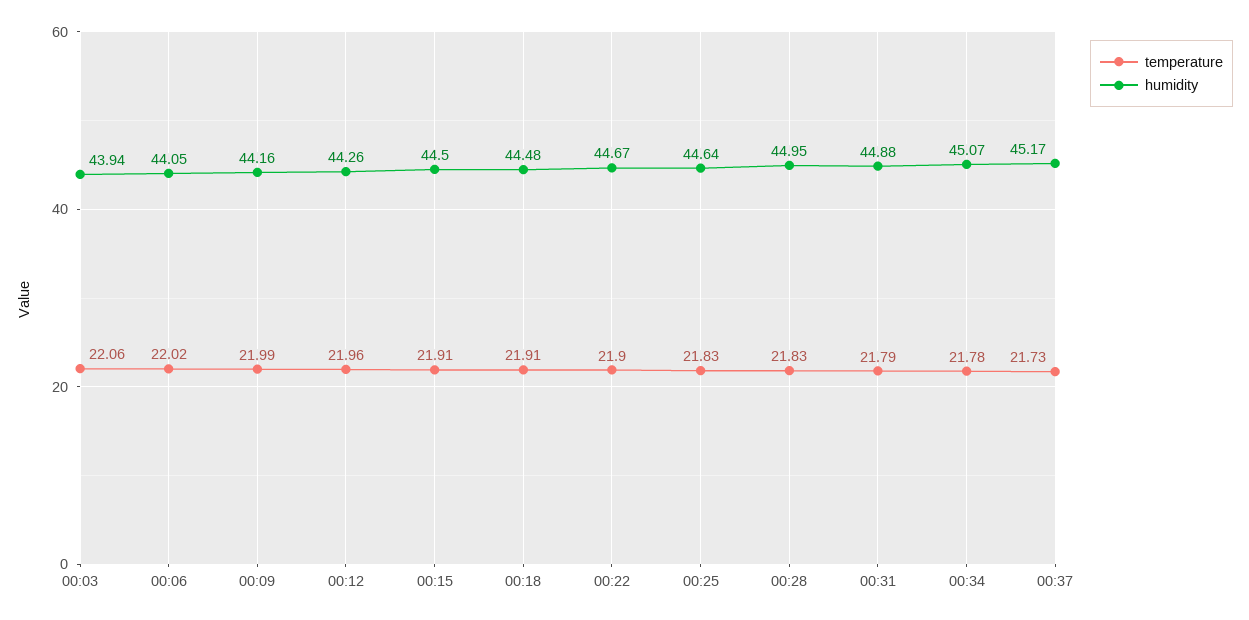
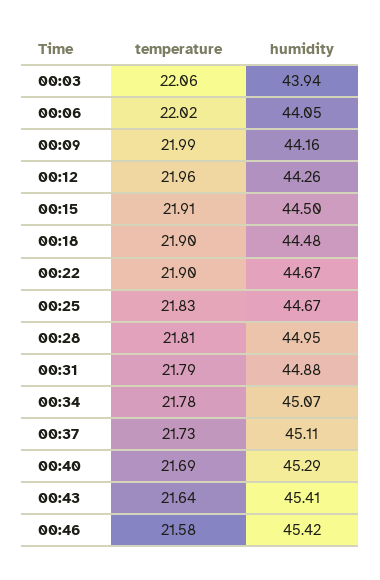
temperature, 00:18: 21.91 -> 21.9
humidity, 00:25: 44.64 -> 44.67
temperature, 00:28: 21.83 -> 21.81
humidity, 00:37: 45.17 -> 45.11
temperature, 00:40: none -> 21.69
humidity, 00:40: none -> 45.29
temperature, 00:43: none -> 21.64
humidity, 00:43: none -> 45.41
temperature, 00:46: none -> 21.58
humidity, 00:46: none -> 45.42

